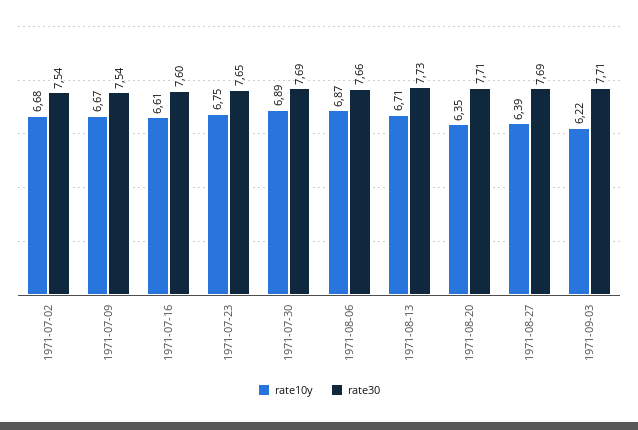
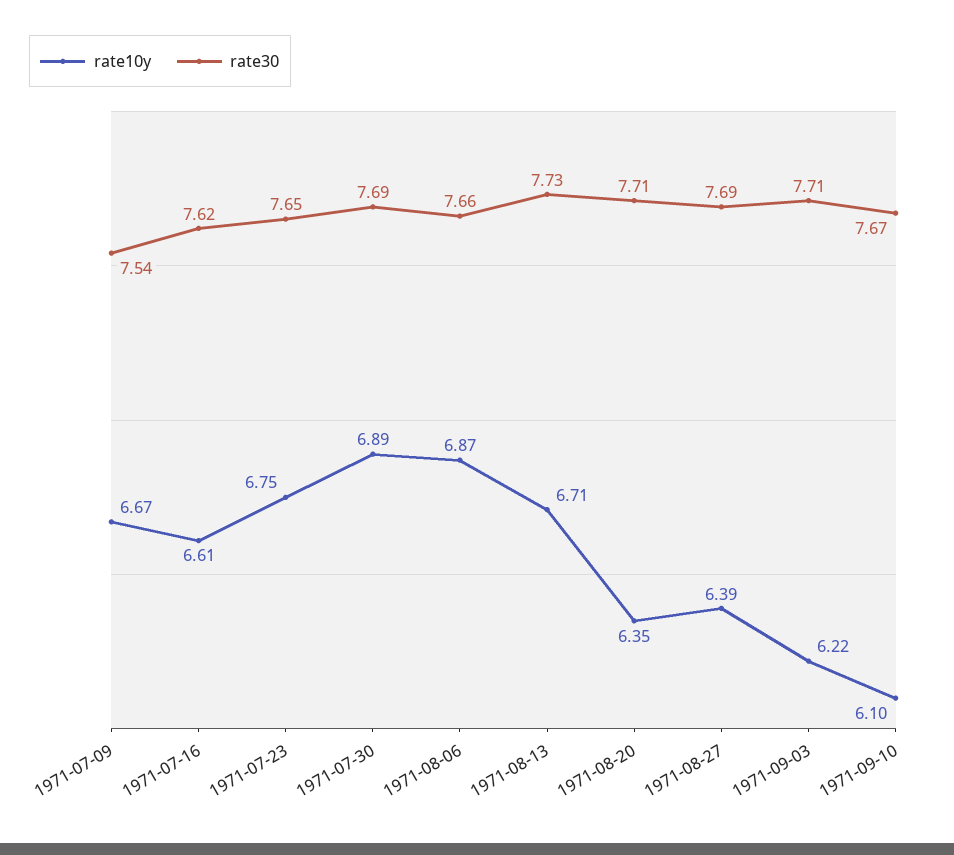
rate10y, 1971-07-02: 6.68 -> none
rate30, 1971-07-02: 7.54 -> none
rate30, 1971-07-16: 7.6 -> 7.62
rate10y, 1971-09-10: none -> 6.1
rate30, 1971-09-10: none -> 7.67

